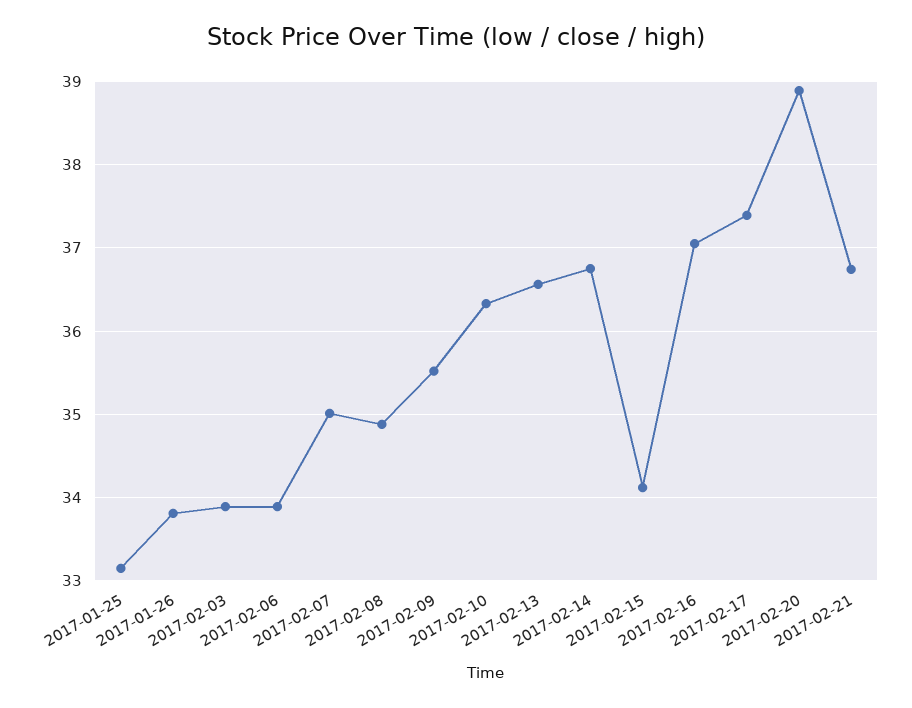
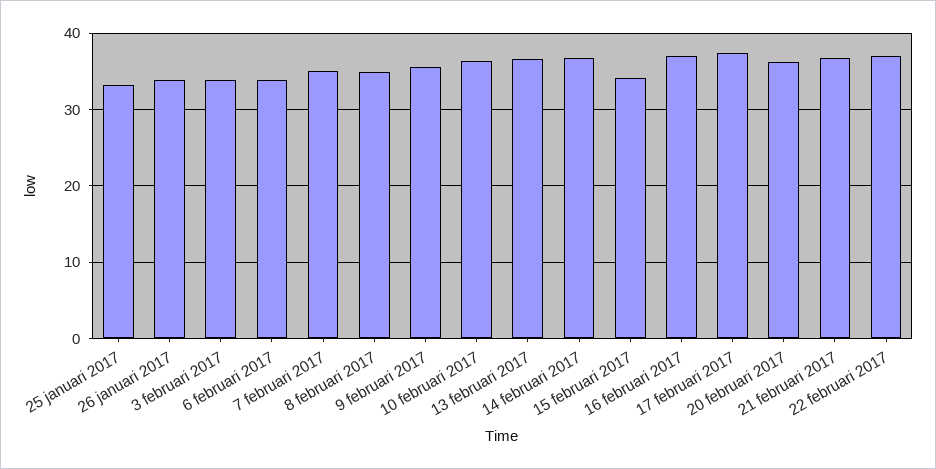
2017-02-20: 38.9 -> 36
22 februari 2017: none -> 37

